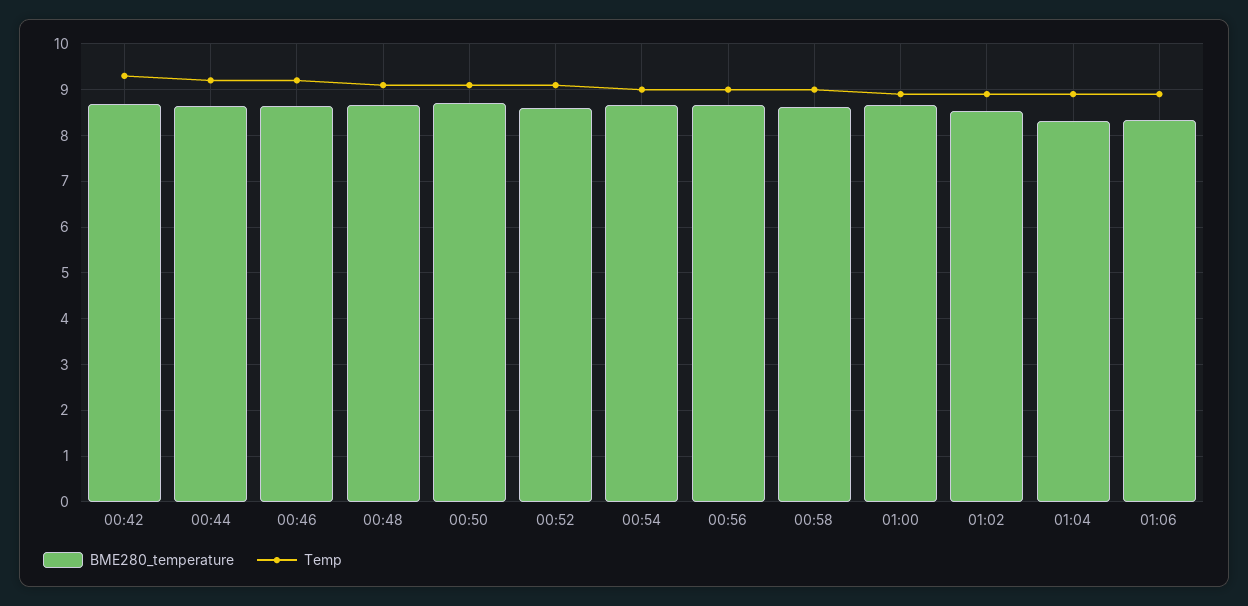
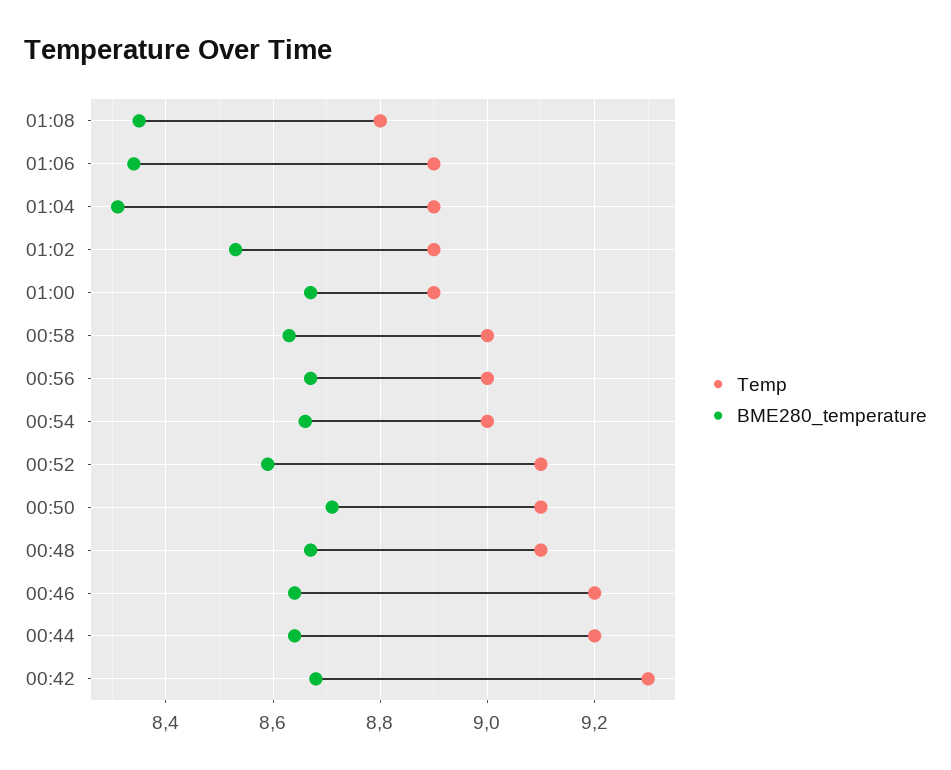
Temp, 01:08: none -> 8.8
BME280_temperature, 01:08: none -> 8.35

